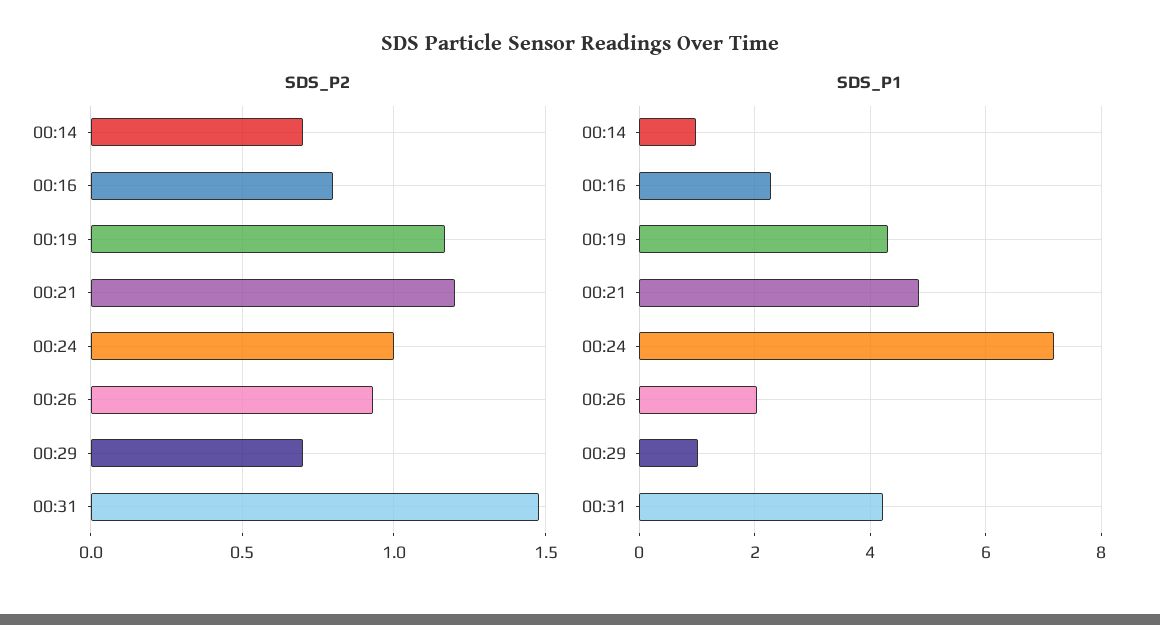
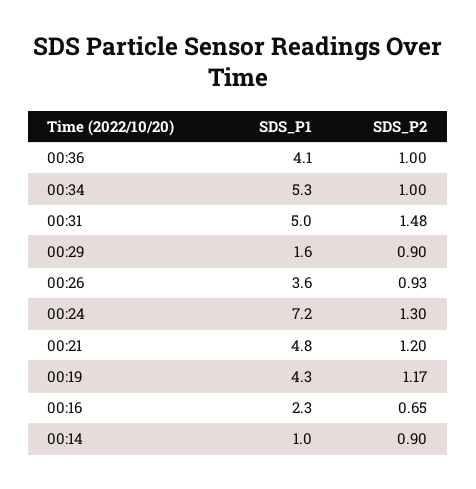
SDS_P2, 00:14: 0.7 -> 0.9
SDS_P2, 00:16: 0.8 -> 0.65
SDS_P2, 00:24: 1 -> 1.3
SDS_P2, 00:29: 0.7 -> 0.9
SDS_P1, 00:26: 2 -> 3.6
SDS_P1, 00:29: 1 -> 1.6
SDS_P1, 00:31: 4.2 -> 5
SDS_P1, 00:36: none -> 4.1
SDS_P2, 00:36: none -> 1
SDS_P1, 00:34: none -> 5.3
SDS_P2, 00:34: none -> 1

